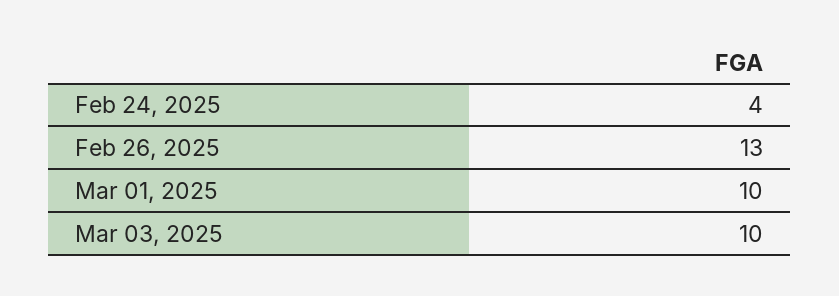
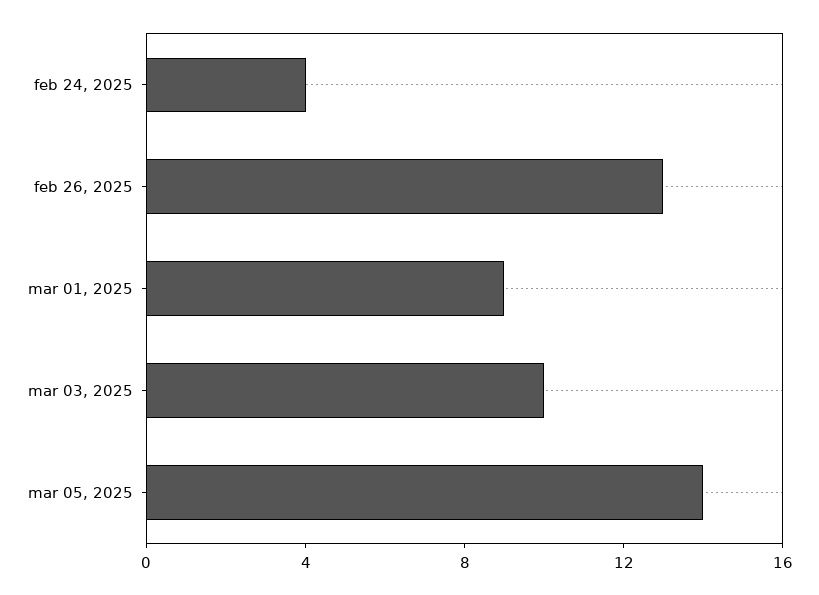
Mar 01, 2025: 10 -> 9
mar 05, 2025: none -> 14

